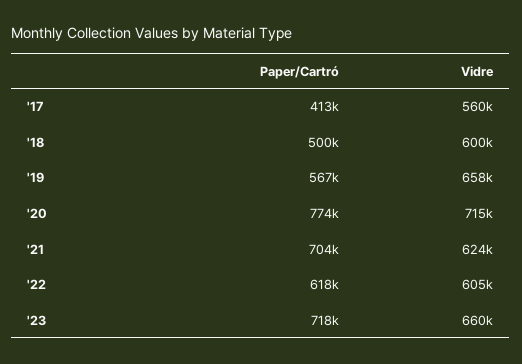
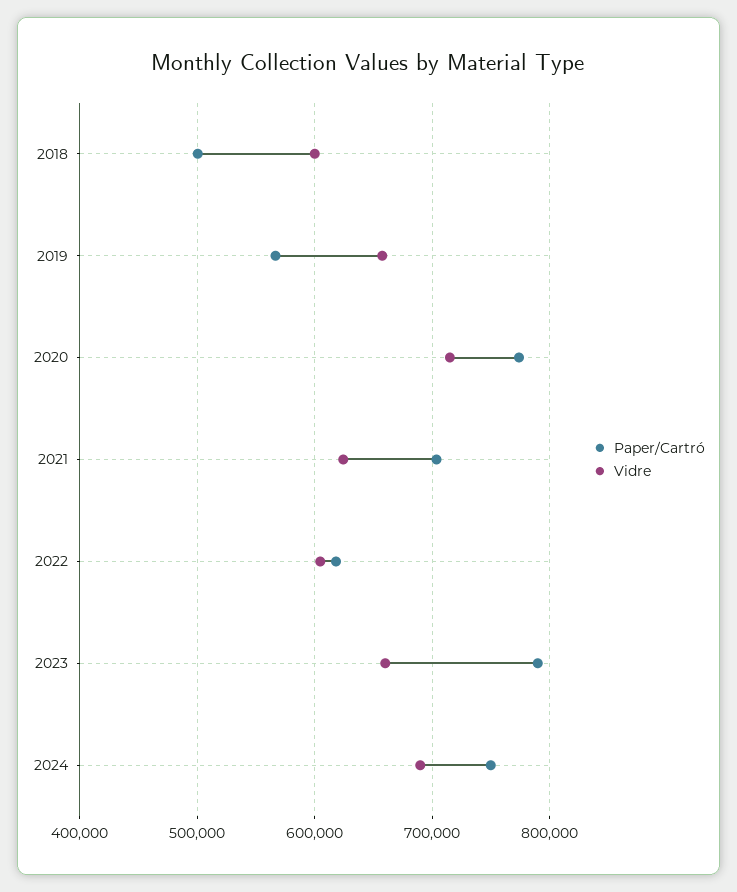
Paper/Cartró, '17: 413000 -> none
Vidre, '17: 560000 -> none
Paper/Cartró, '23: 718000 -> 790000
Paper/Cartró, 2024: none -> 750000
Vidre, 2024: none -> 690000

